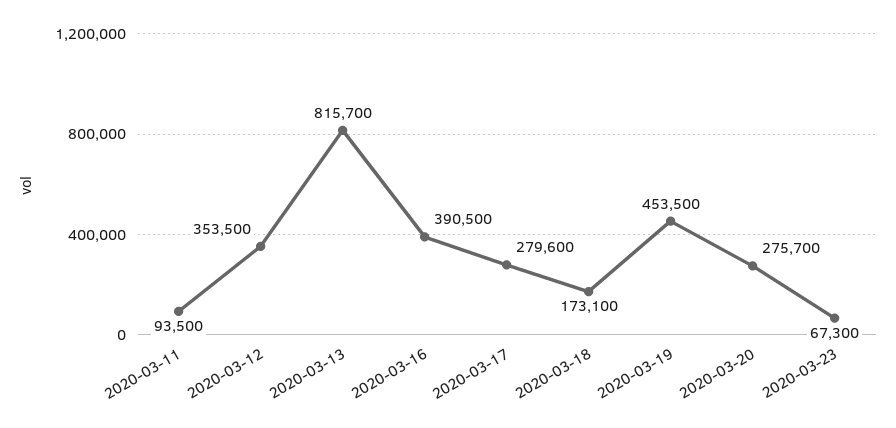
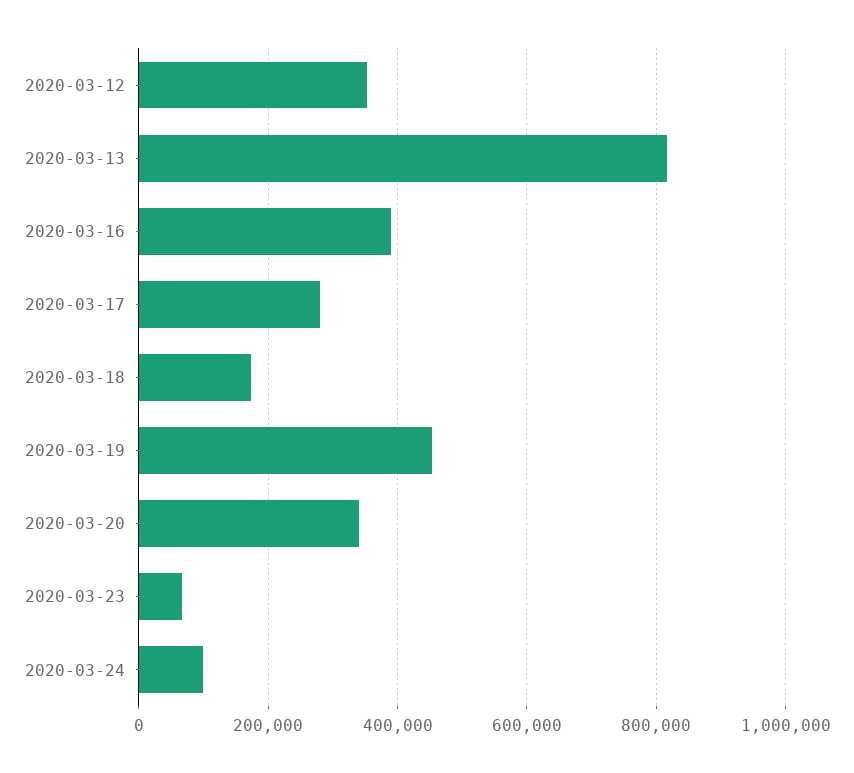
2020-03-11: 93500 -> none
2020-03-20: 275700 -> 340000
2020-03-24: none -> 100000

